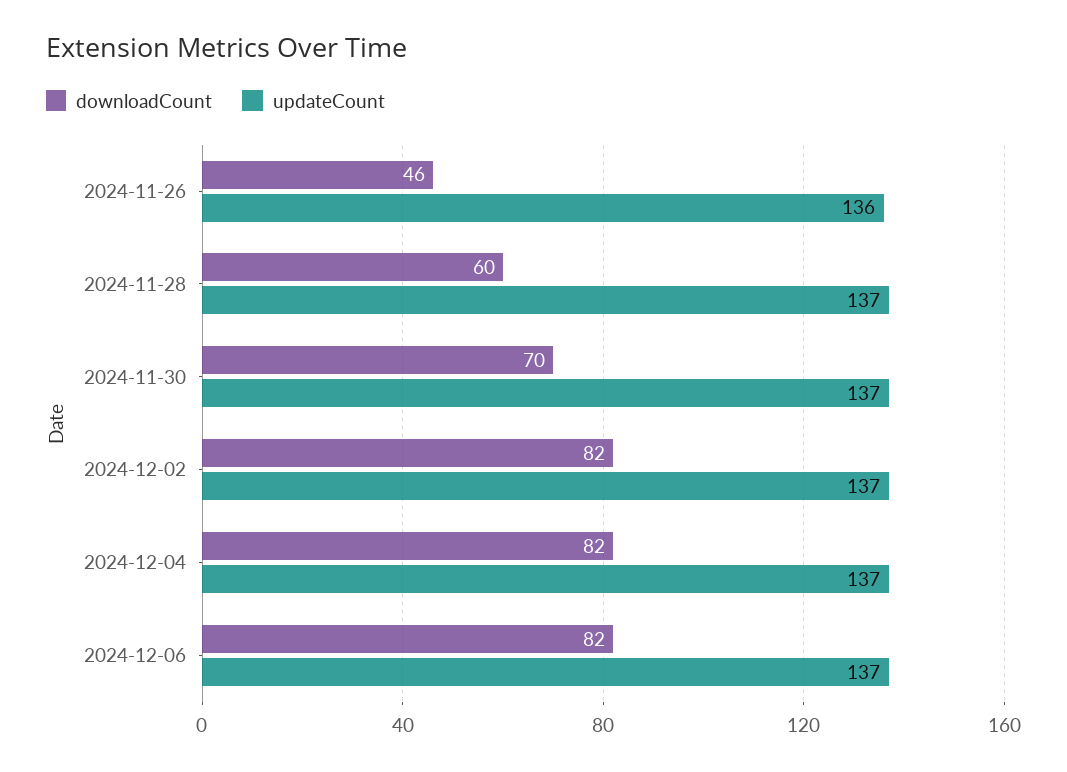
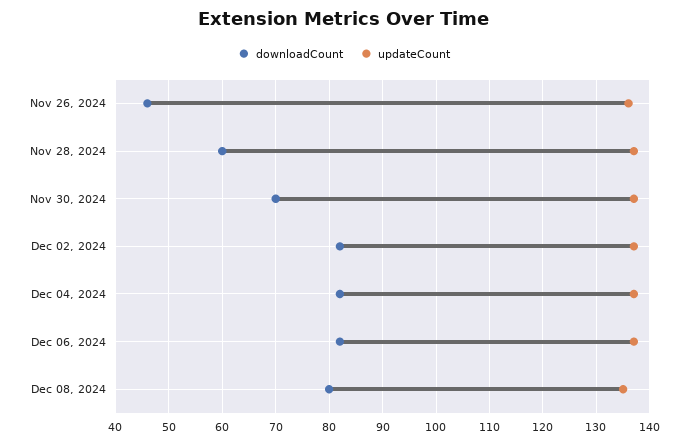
downloadCount, Dec 08, 2024: none -> 80
updateCount, Dec 08, 2024: none -> 135

